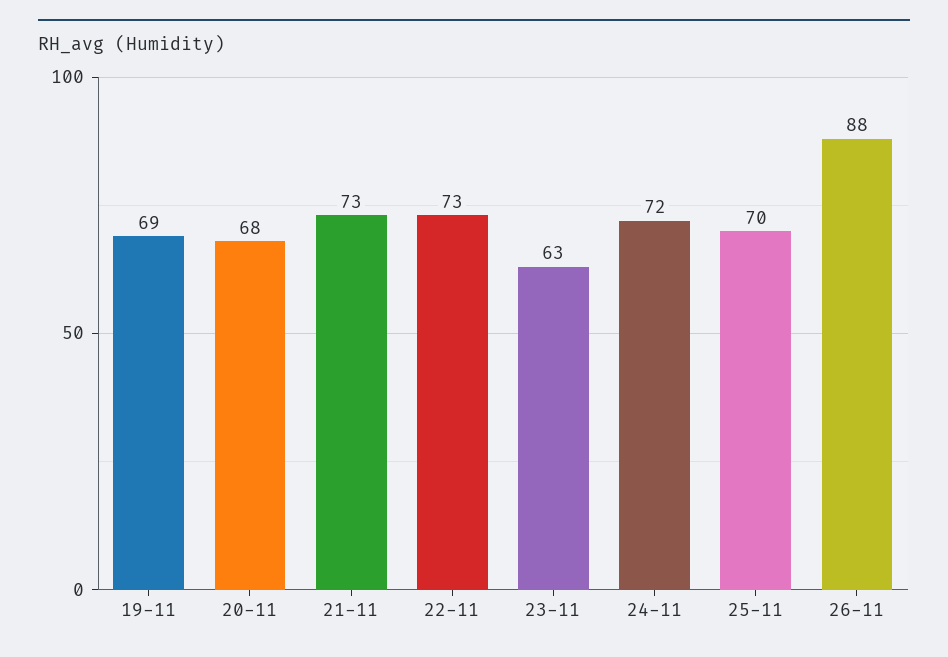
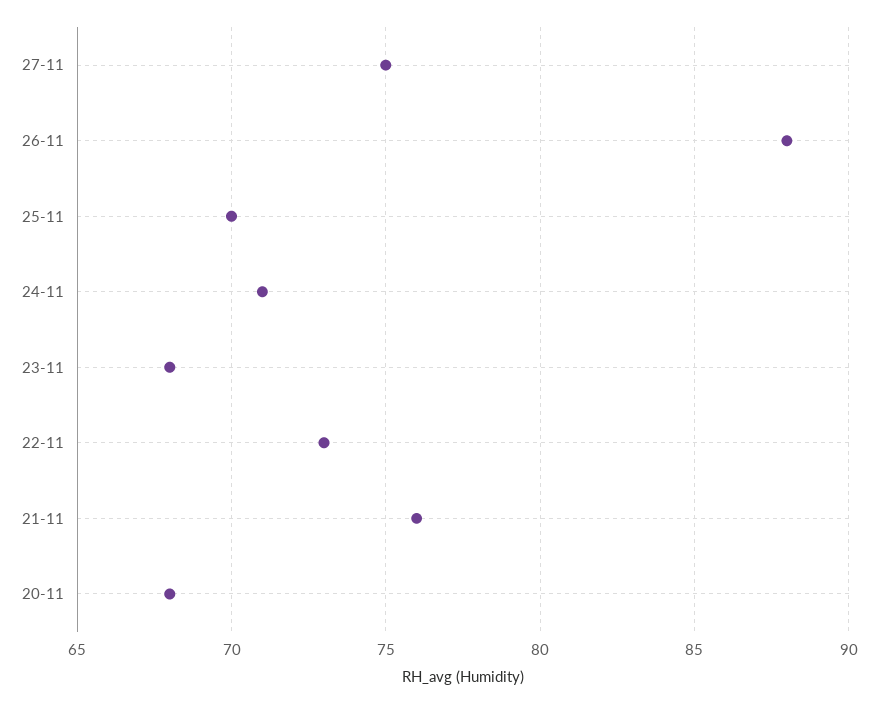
19-11: 69 -> none
21-11: 73 -> 76
23-11: 63 -> 68
24-11: 72 -> 71
27-11: none -> 75

